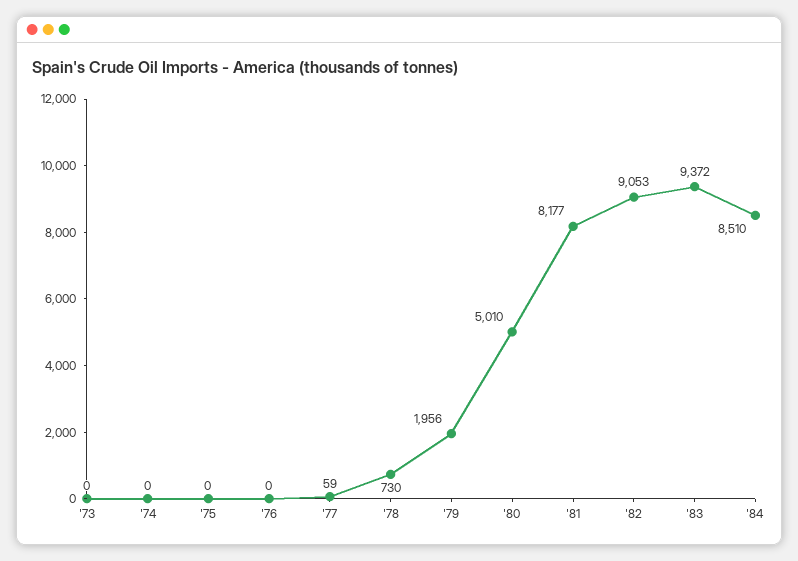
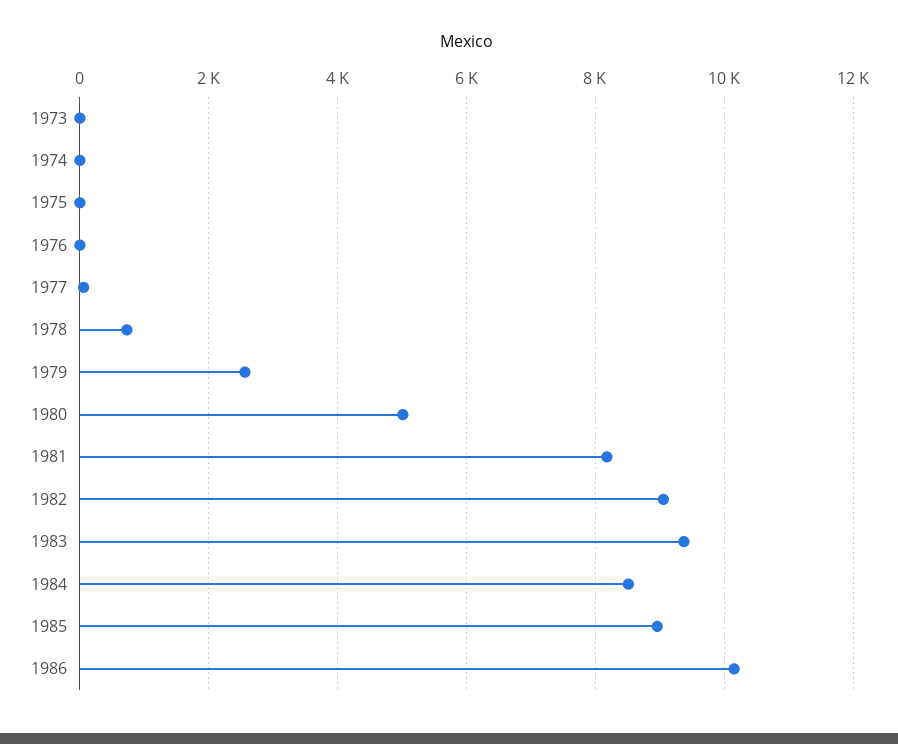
'79: 1956 -> 2600
1985: none -> 9000
1986: none -> 10200

